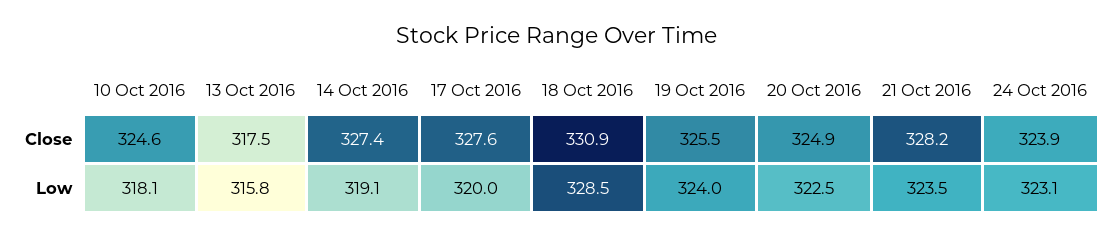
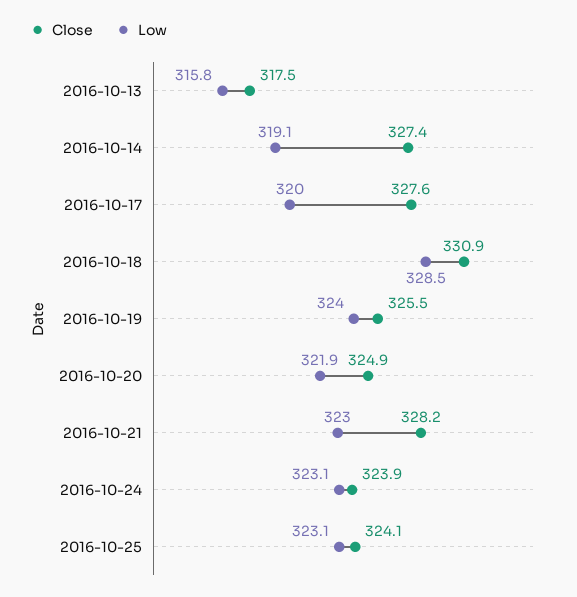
Close, 10 Oct 2016: 324.6 -> none
Low, 10 Oct 2016: 318.1 -> none
Low, 20 Oct 2016: 322.5 -> 321.9
Low, 21 Oct 2016: 323.5 -> 323
Close, 2016-10-25: none -> 324.1
Low, 2016-10-25: none -> 323.1

